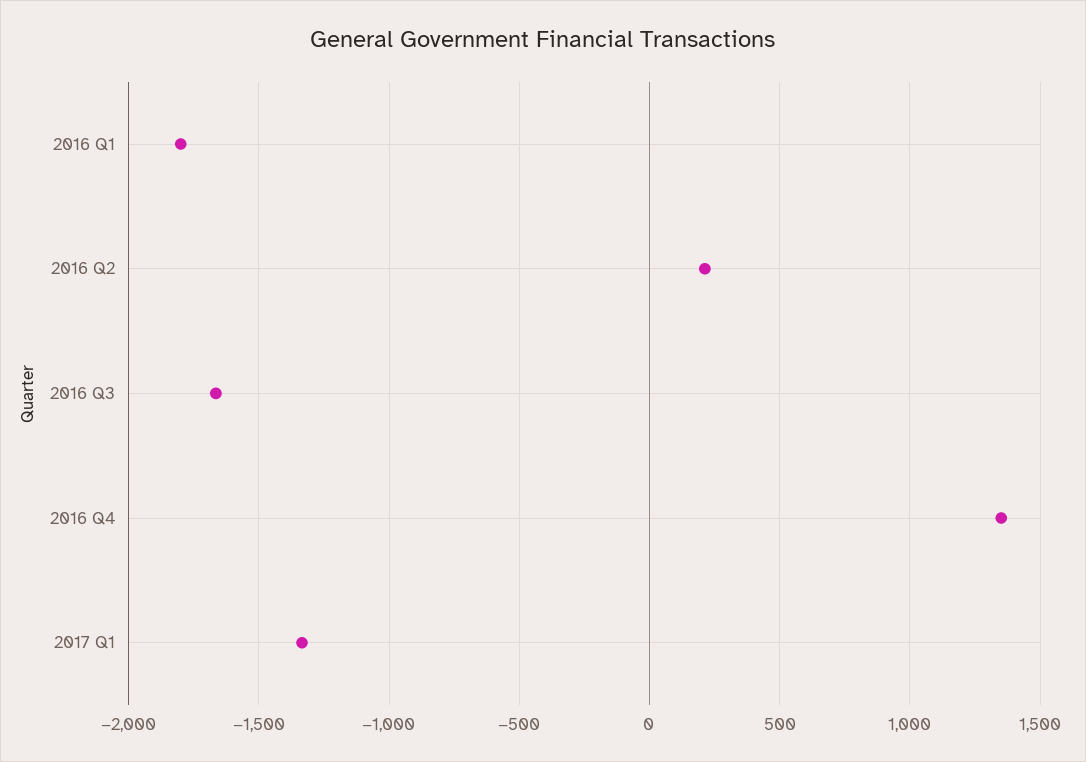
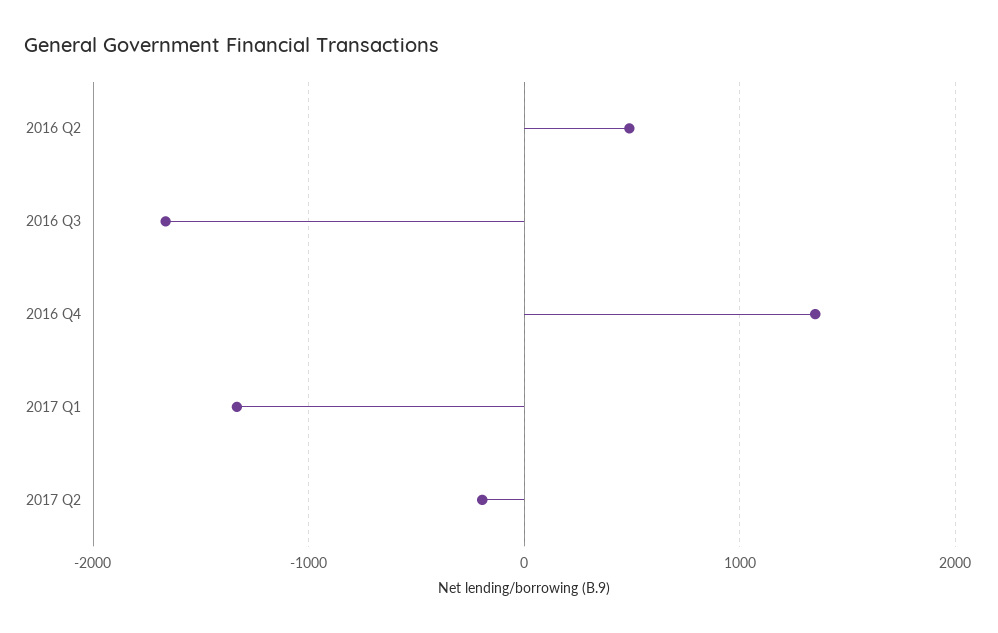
2016 Q1: -1800 -> none
2016 Q2: 200 -> 500
2017 Q2: none -> -200

